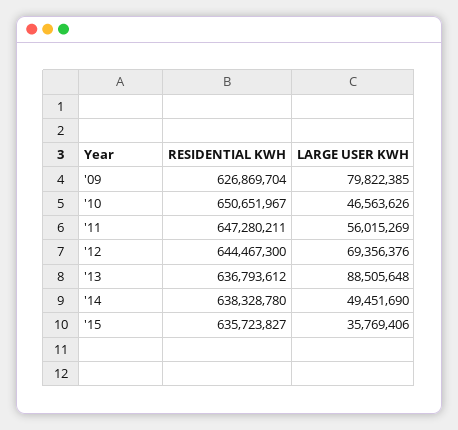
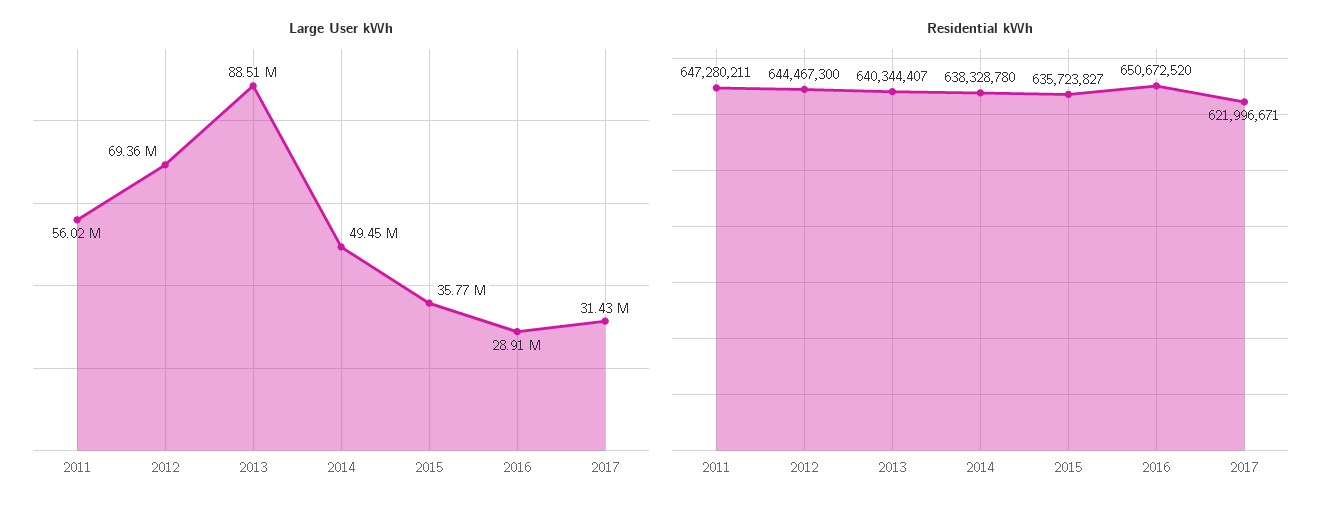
RESIDENTIAL KWH, '09: 626869704 -> none
LARGE USER KWH, '09: 79822385 -> none
RESIDENTIAL KWH, '10: 650651967 -> none
LARGE USER KWH, '10: 46563626 -> none
RESIDENTIAL KWH, '13: 636793612 -> 640344407
LARGE USER KWH, 2016: none -> 28910000
LARGE USER KWH, 2017: none -> 31430000
RESIDENTIAL KWH, 2016: none -> 650672520
RESIDENTIAL KWH, 2017: none -> 621996671

